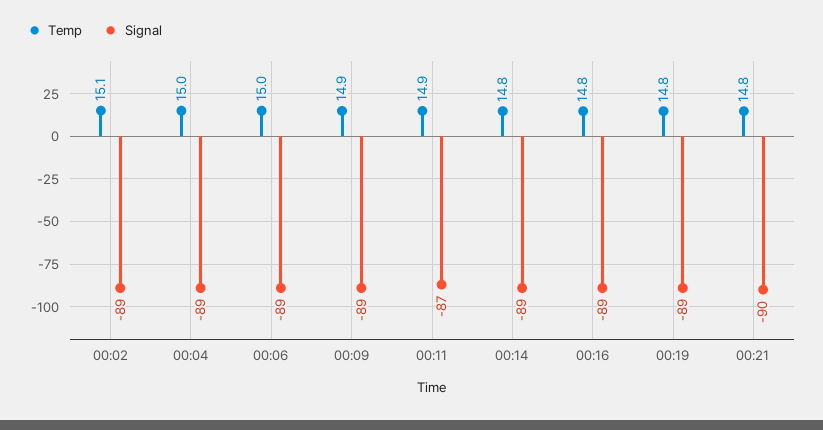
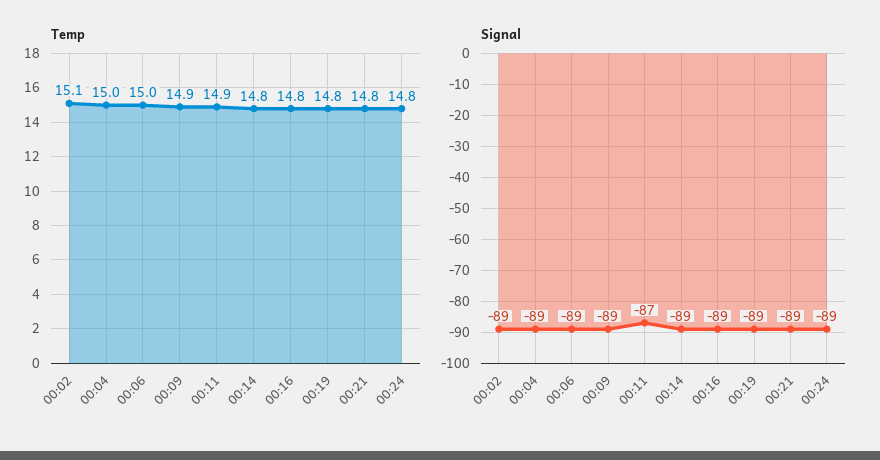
Signal, 00:21: -90 -> -89
Temp, 00:24: none -> 14.8
Signal, 00:24: none -> -89

